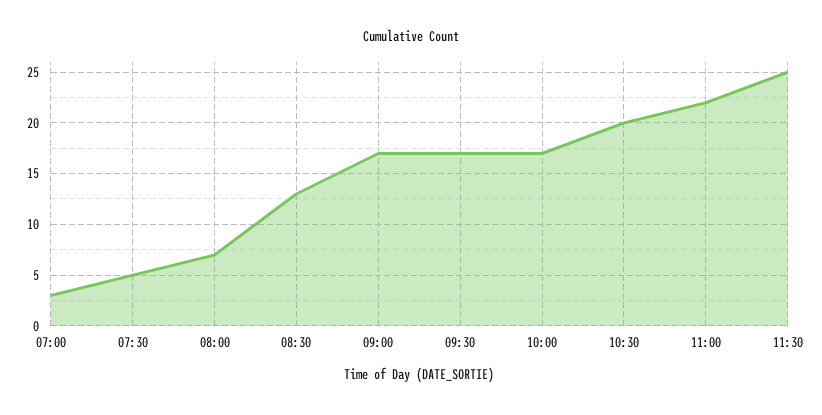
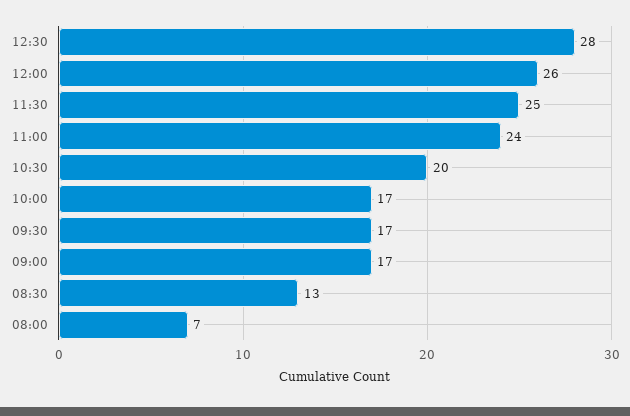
07:00: 3 -> none
07:30: 5 -> none
11:00: 22 -> 24
12:30: none -> 28
12:00: none -> 26

